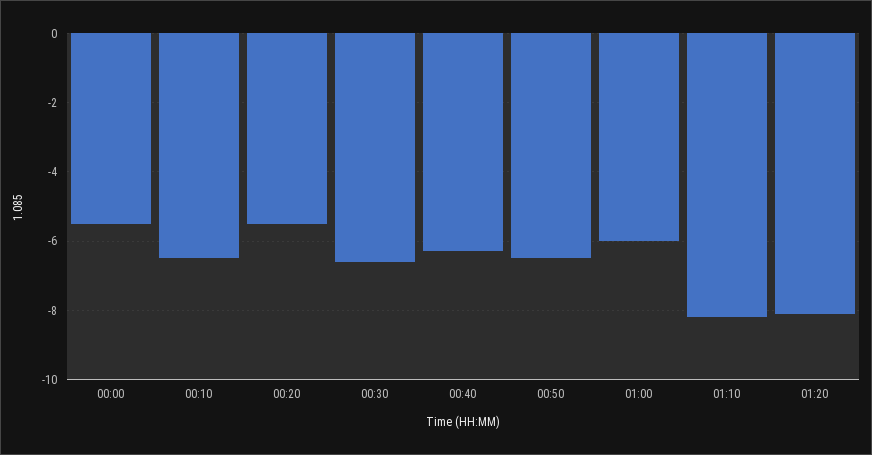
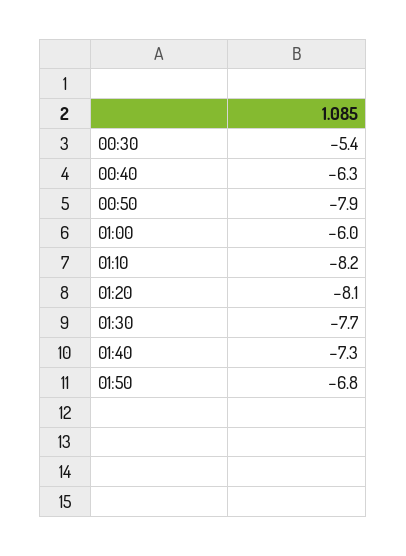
00:00: -5.5 -> none
00:10: -6.5 -> none
00:20: -5.5 -> none
00:30: -6.5 -> -5.4
00:50: -6.5 -> -7.9
01:30: none -> -7.7
01:40: none -> -7.3
01:50: none -> -6.8

